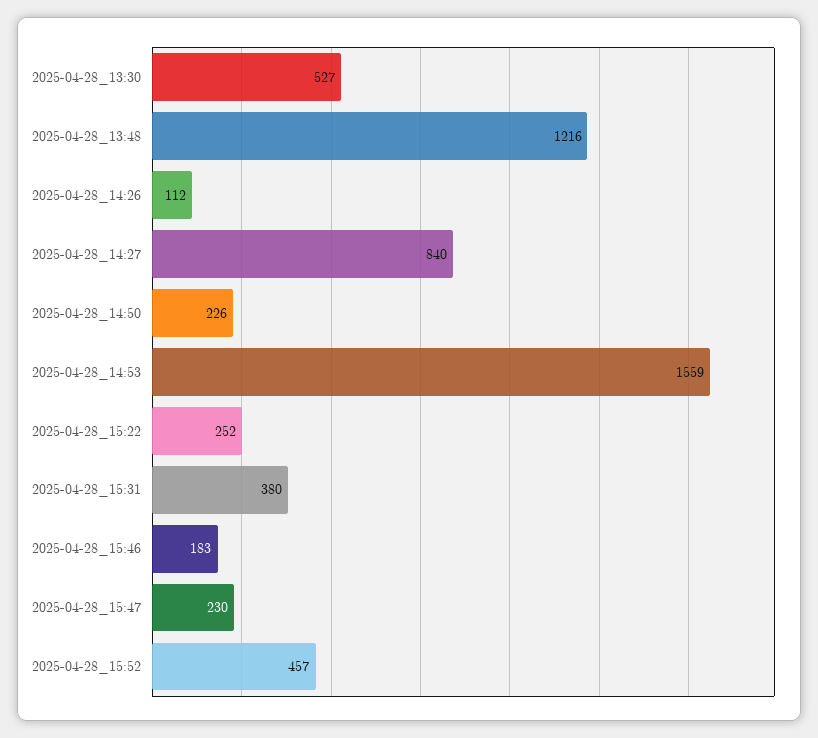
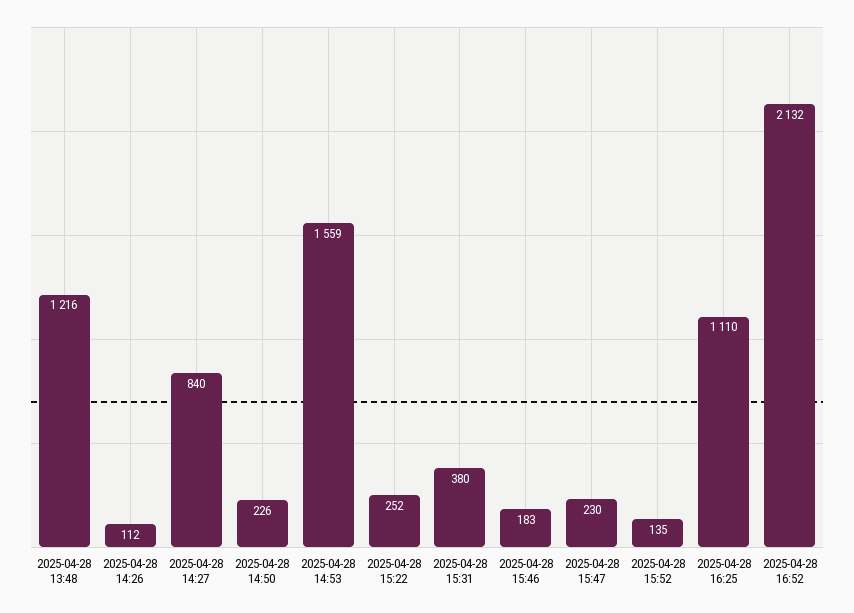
2025-04-28_13:30: 527 -> none
2025-04-28_15:52: 457 -> 135
2025-04-28 16:25: none -> 1110
2025-04-28 16:52: none -> 2132

